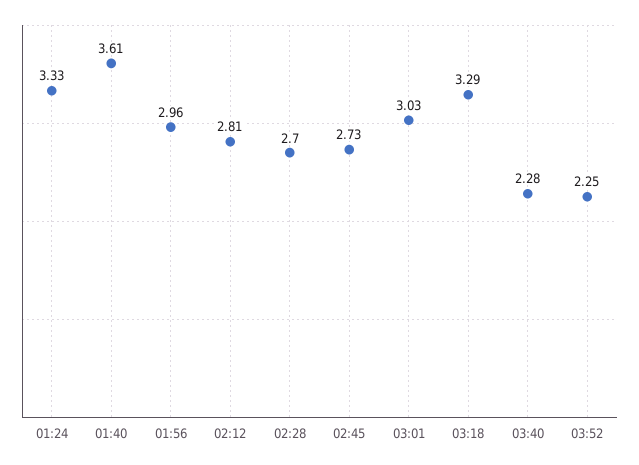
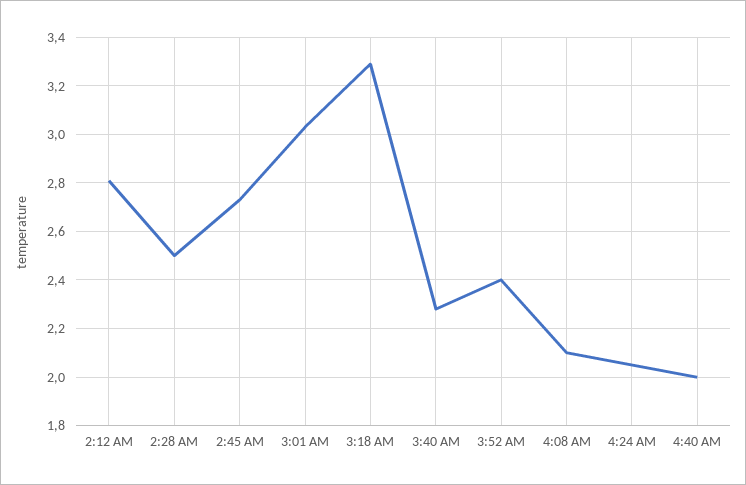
01:24: 3.33 -> none
01:40: 3.61 -> none
01:56: 2.96 -> none
02:28: 2.7 -> 2.5
03:52: 2.25 -> 2.4
4:08 AM: none -> 2.1
4:24 AM: none -> 2.05
4:40 AM: none -> 2

